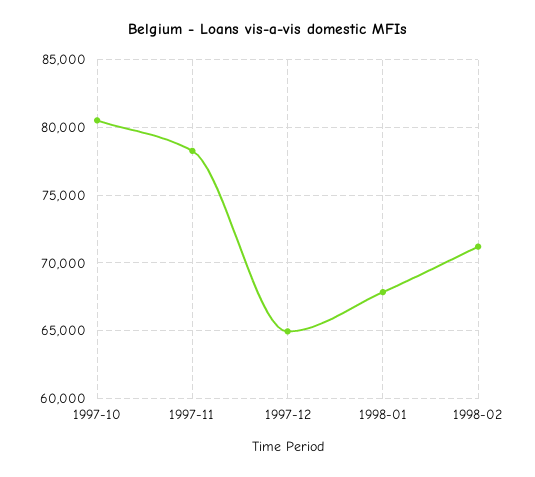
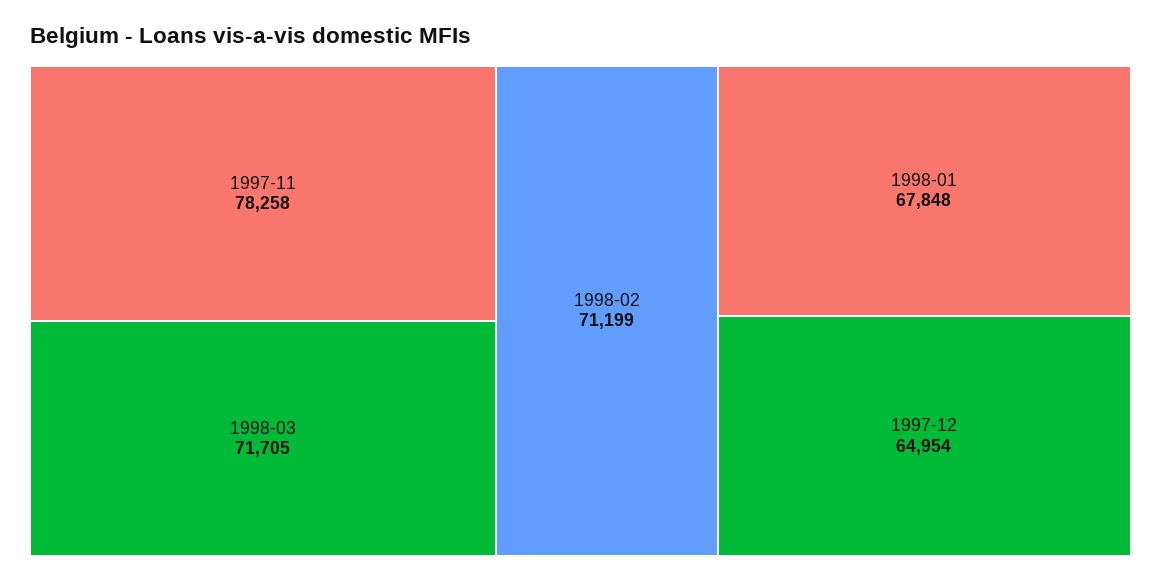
1997-10: 80500 -> none
1998-03: none -> 71705

